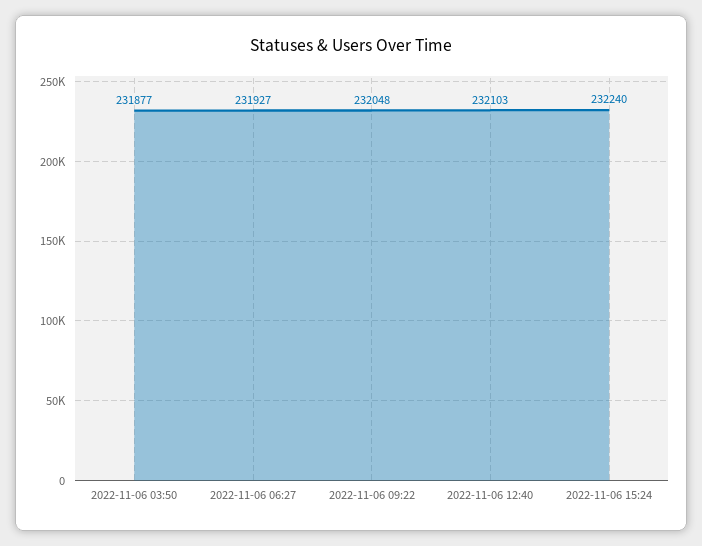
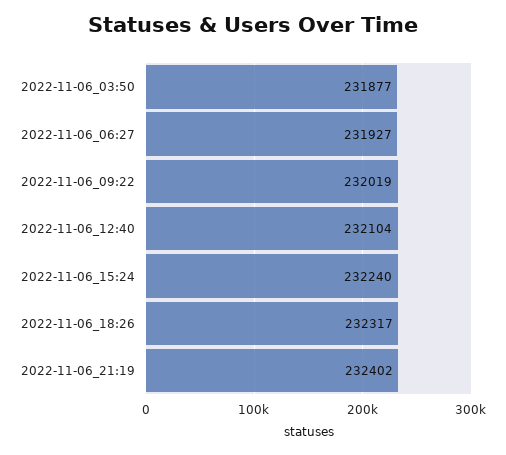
2022-11-06 09:22: 232048 -> 232019
2022-11-06 12:40: 232103 -> 232104
2022-11-06_18:26: none -> 232317
2022-11-06_21:19: none -> 232402

